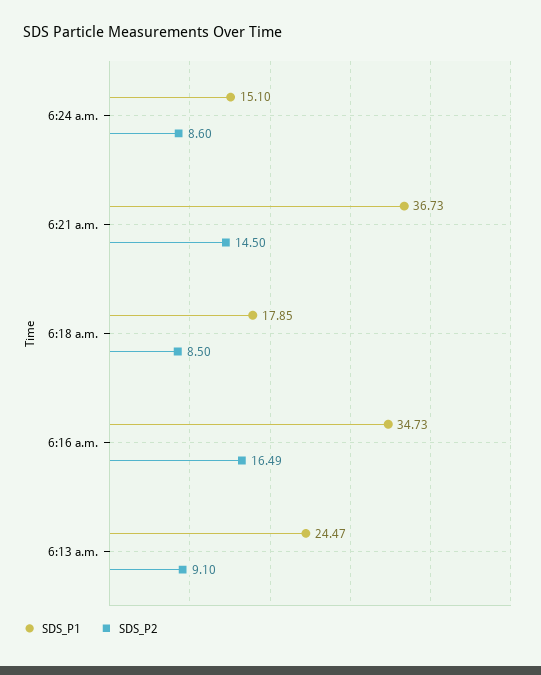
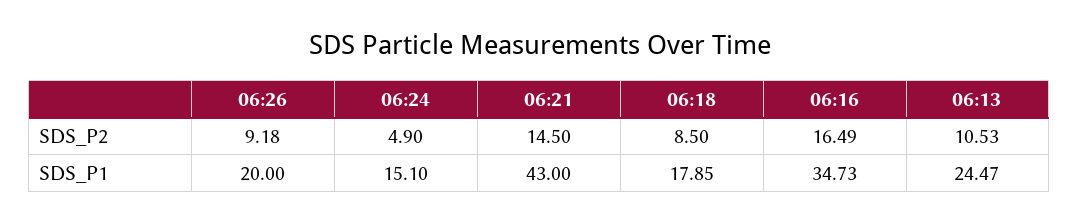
SDS_P2, 6:24 a.m.: 8.6 -> 4.9
SDS_P1, 6:21 a.m.: 36.73 -> 43
SDS_P2, 6:13 a.m.: 9.1 -> 10.53
SDS_P2, 06:26: none -> 9.18
SDS_P1, 06:26: none -> 20

